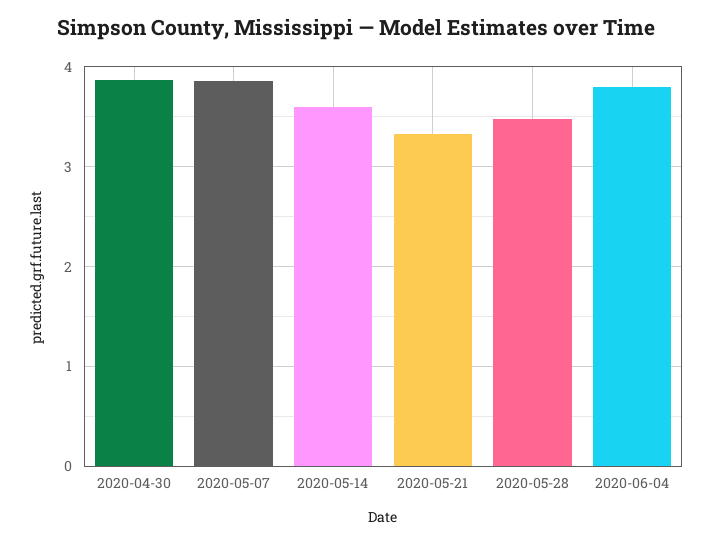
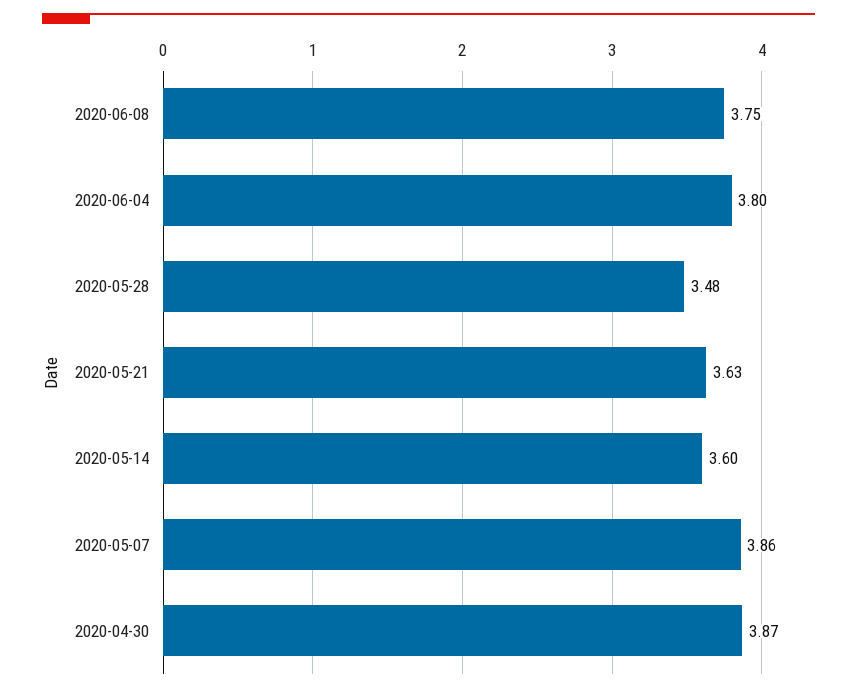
2020-05-21: 3.3 -> 3.63
2020-06-08: none -> 3.75

